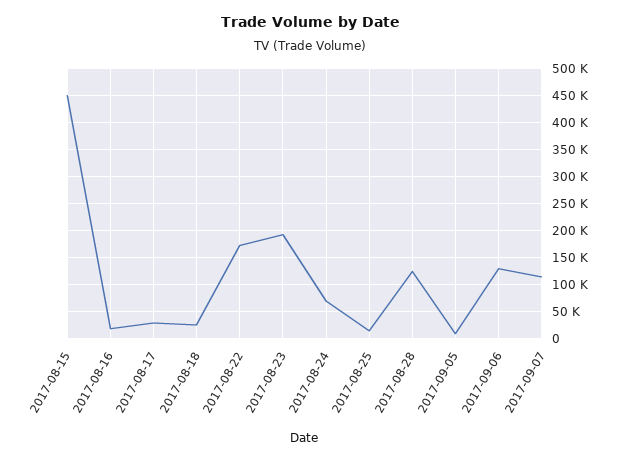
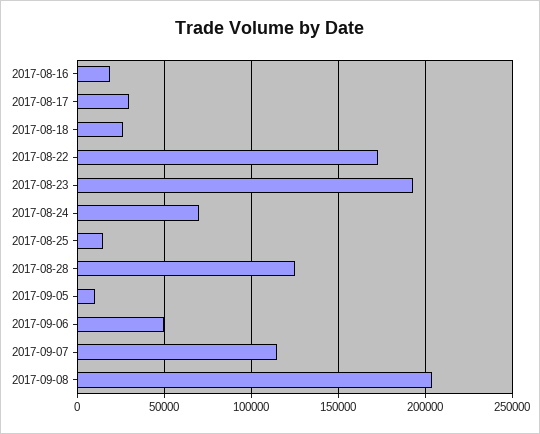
2017-08-15: 450000 -> none
2017-09-06: 125000 -> 50000
2017-09-08: none -> 205000

